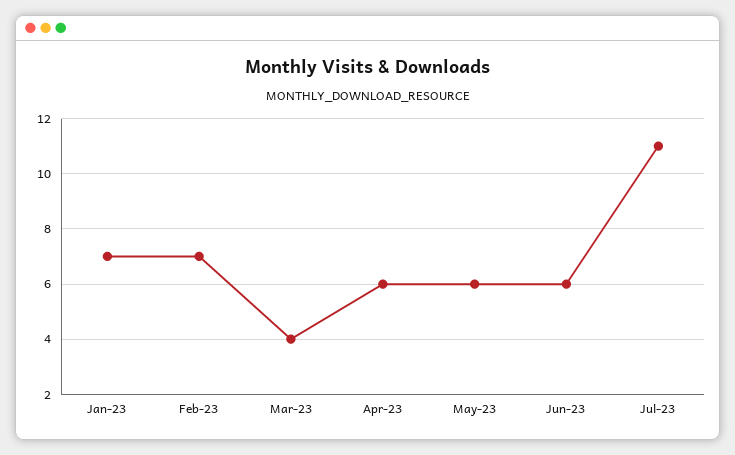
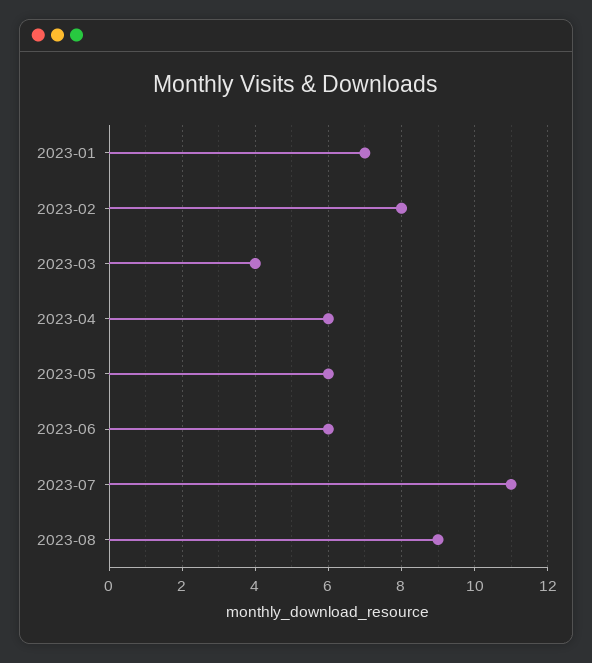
Feb-23: 7 -> 8
2023-08: none -> 9

